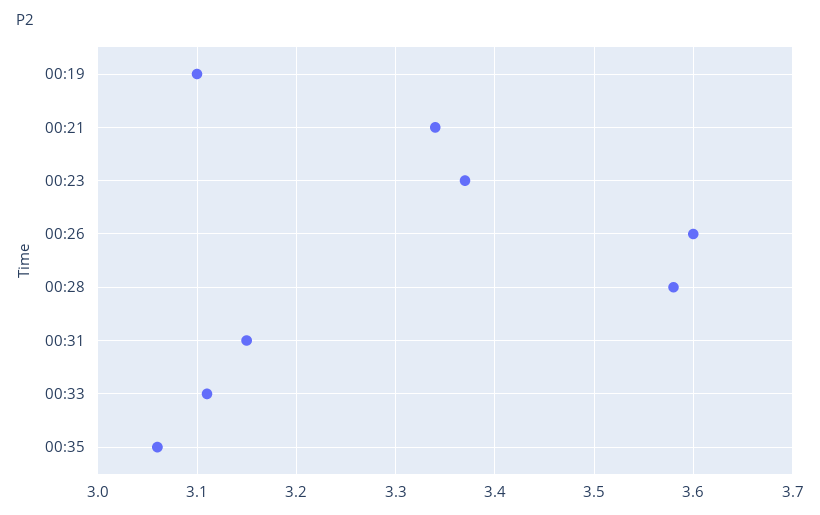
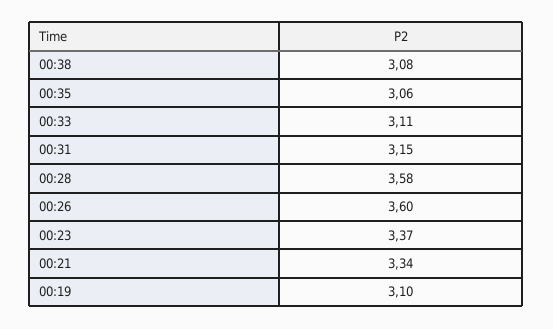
00:38: none -> 3.08

